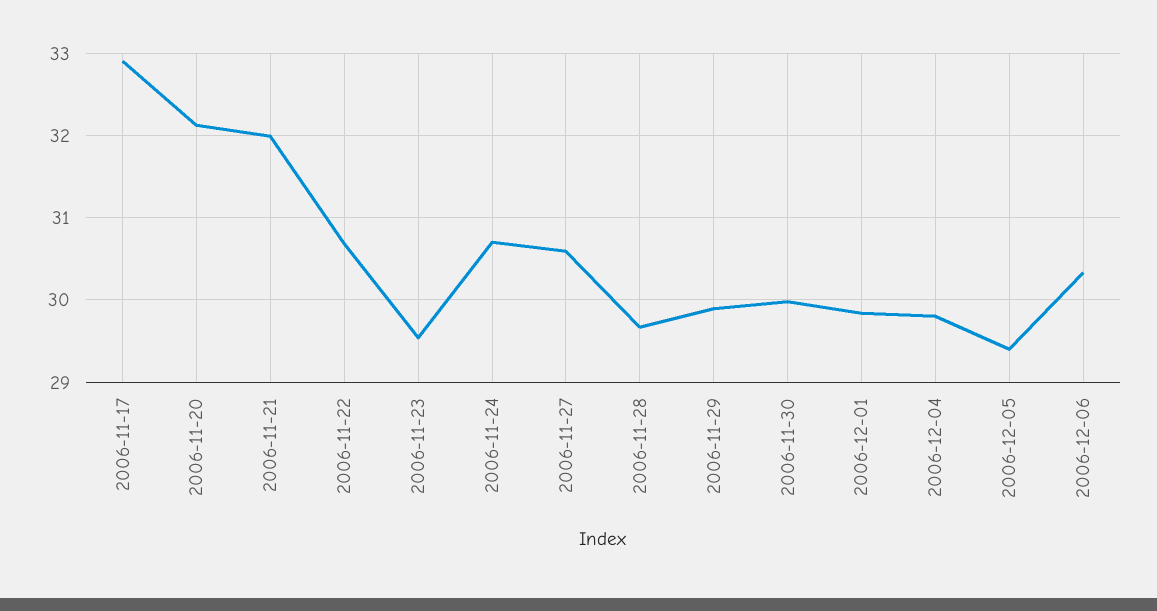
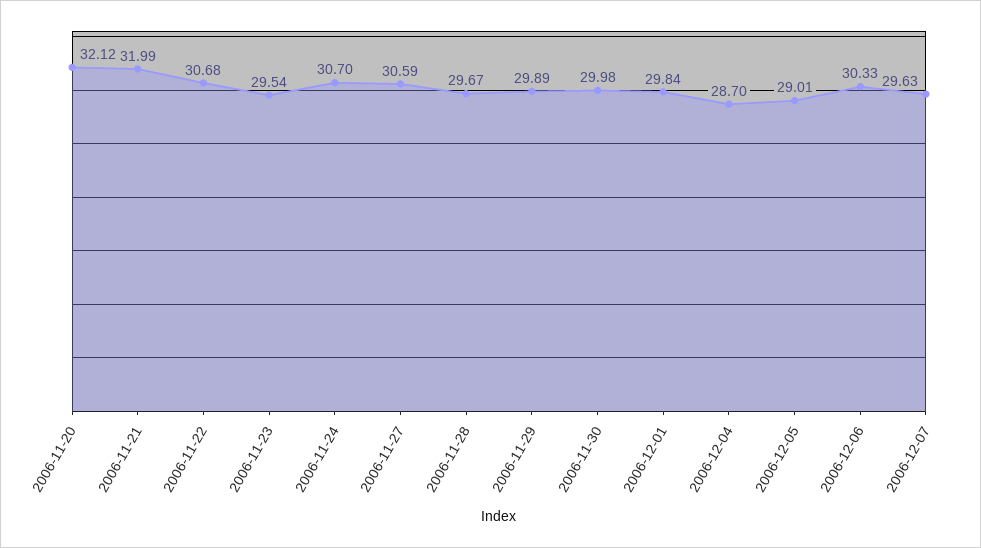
2006-11-17: 32.9 -> none
2006-12-04: 29.8 -> 28.7
2006-12-05: 29.4 -> 29.01
2006-12-07: none -> 29.63

